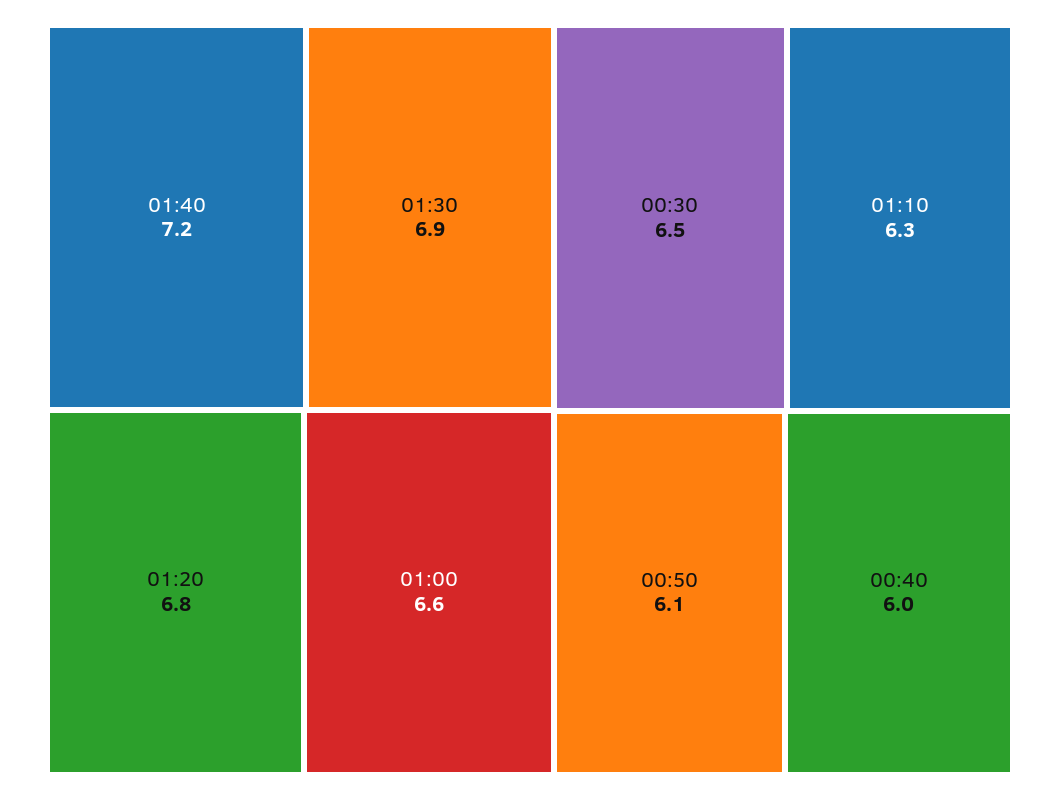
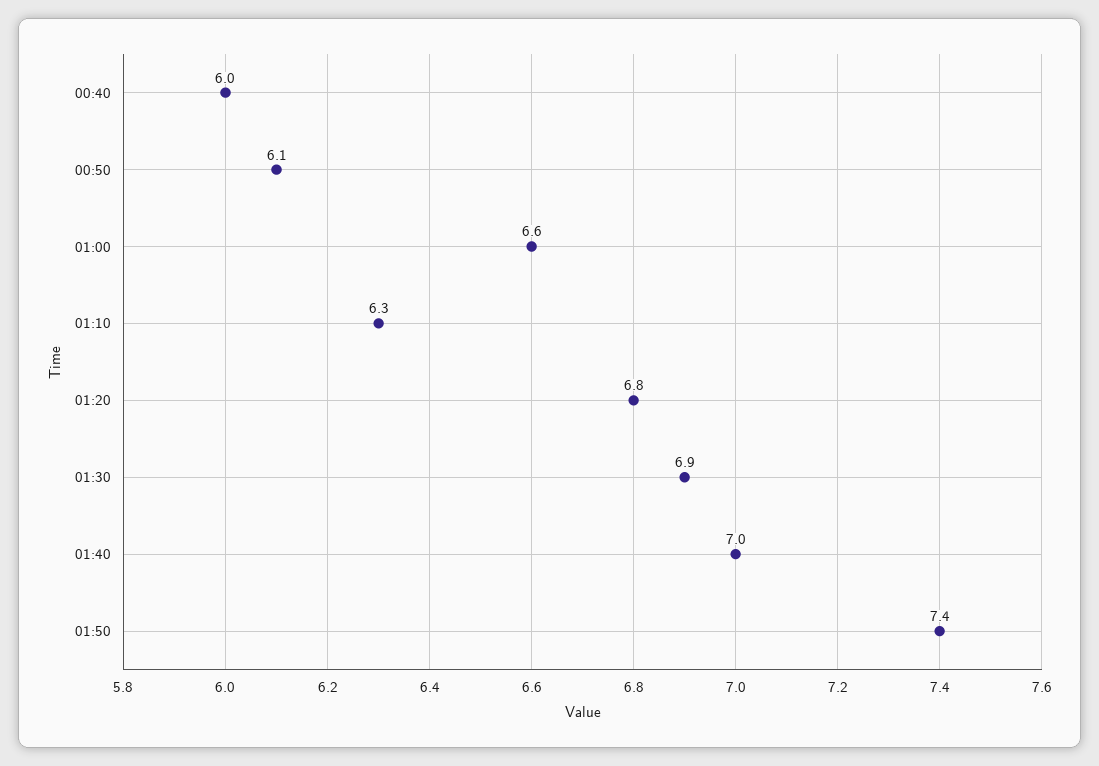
01:40: 7.2 -> 7
00:30: 6.5 -> none
01:50: none -> 7.4

